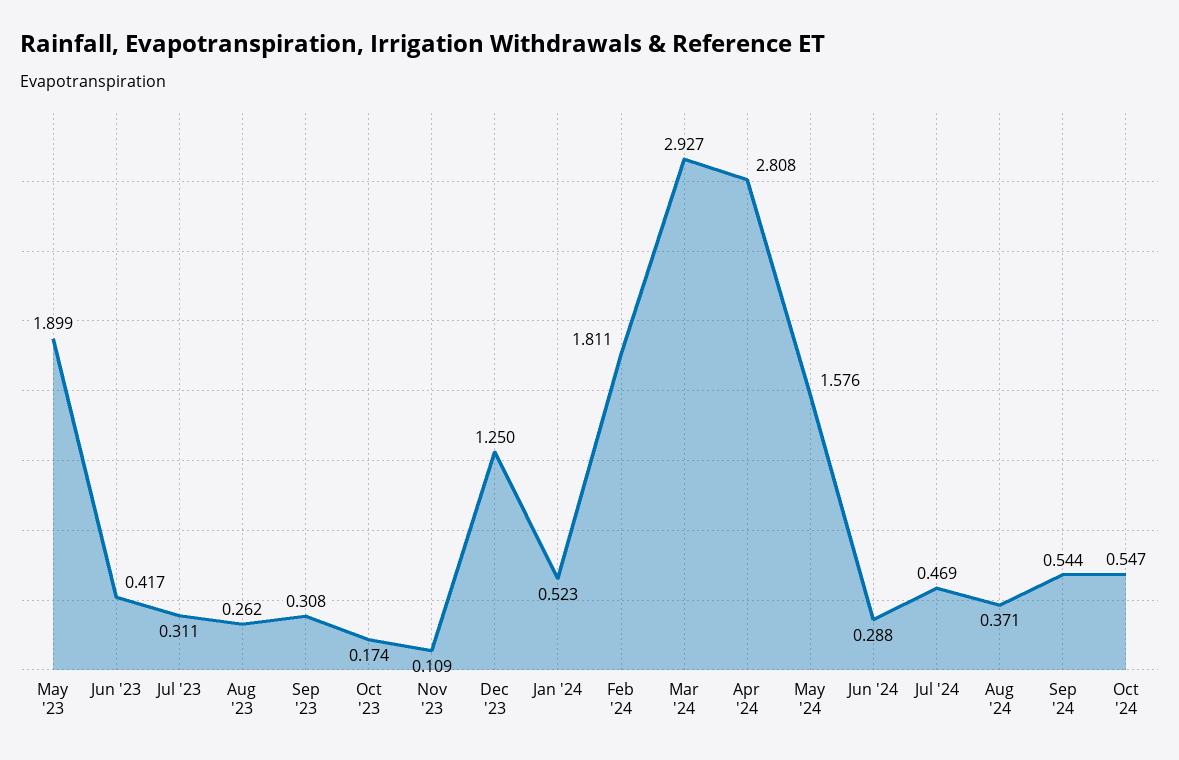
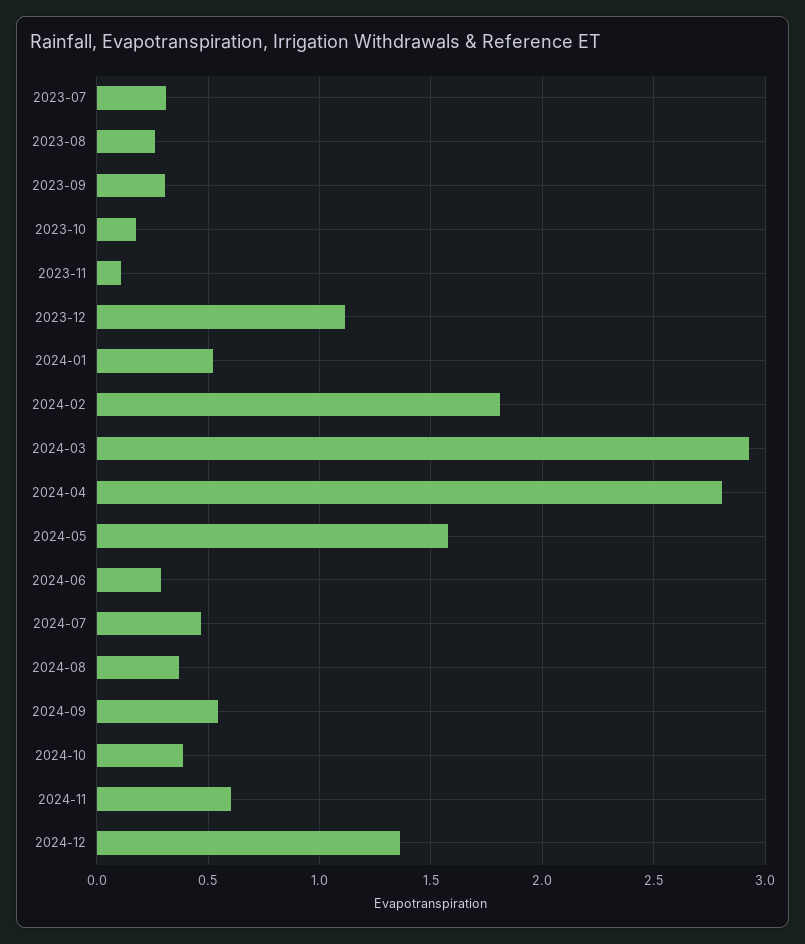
May '23: 1.899 -> none
Jun '23: 0.417 -> none
Dec '23: 1.25 -> 1.1
Oct '24: 0.547 -> 0.4
2024-11: none -> 0.6
2024-12: none -> 1.35

